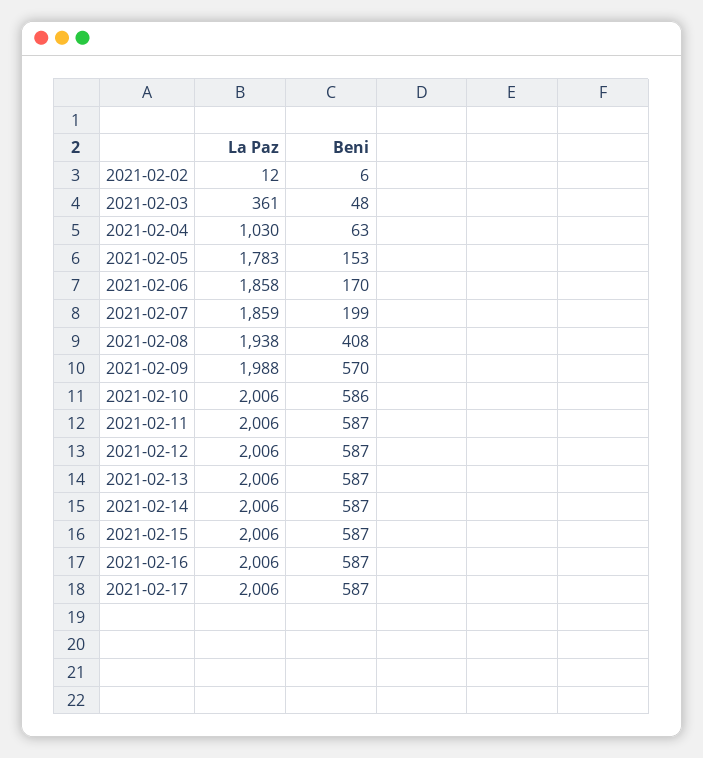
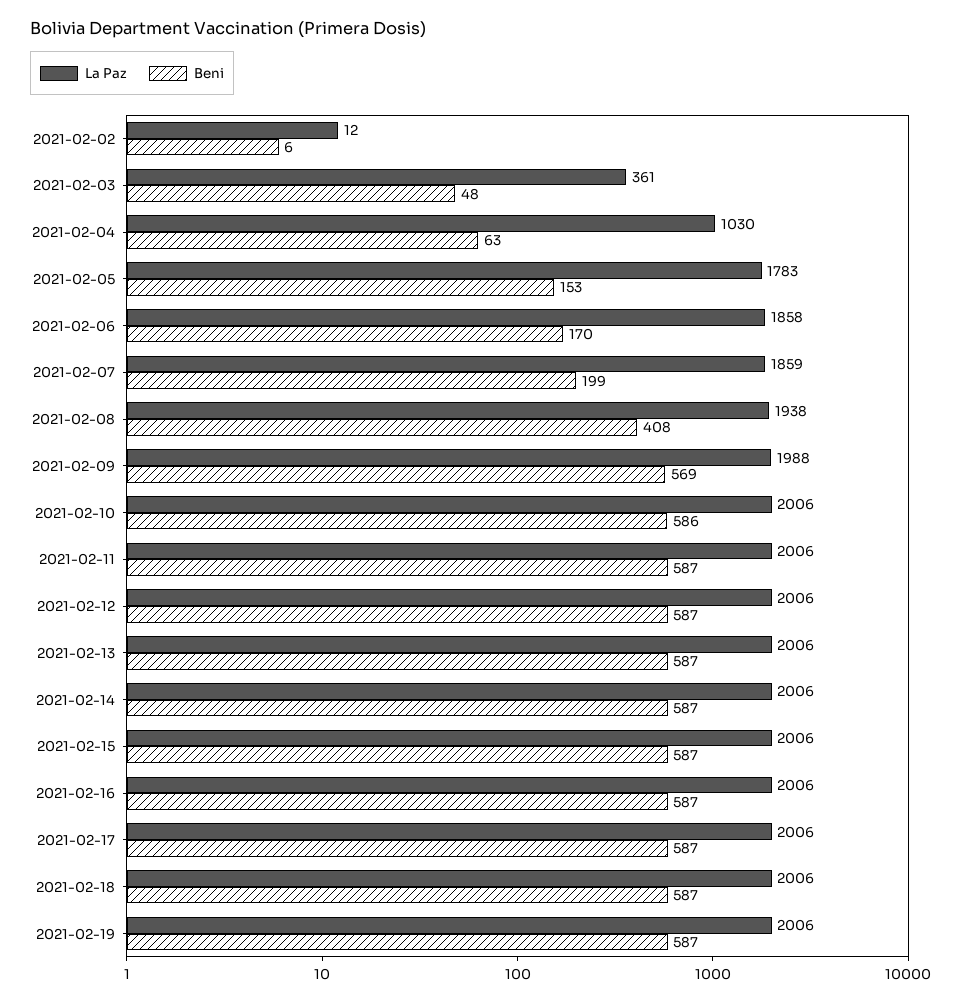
Beni, 2021-02-09: 570 -> 569
La Paz, 2021-02-18: none -> 2006
Beni, 2021-02-18: none -> 587
La Paz, 2021-02-19: none -> 2006
Beni, 2021-02-19: none -> 587

